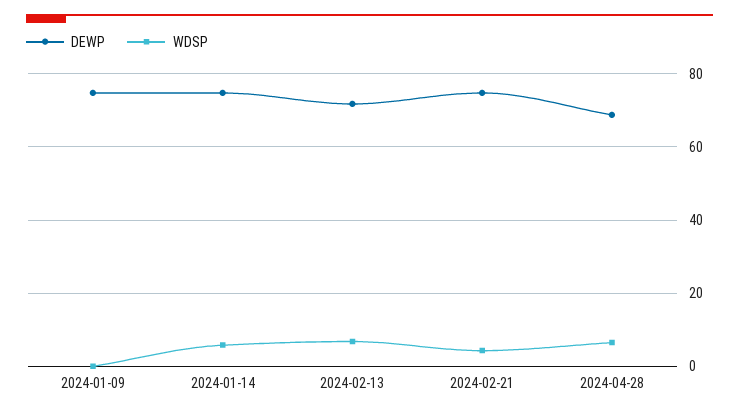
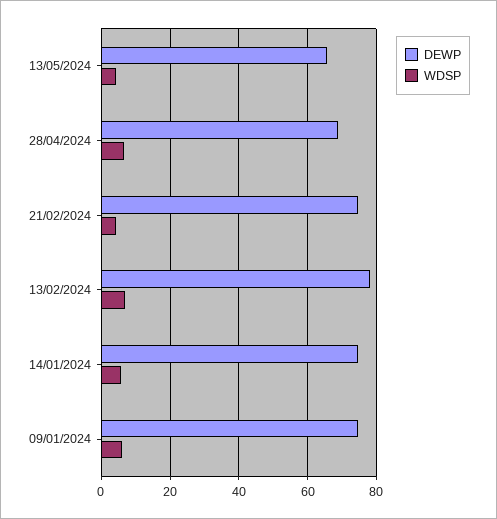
WDSP, 2024-01-09: 0 -> 6
DEWP, 2024-02-13: 72 -> 78
DEWP, 13/05/2024: none -> 66
WDSP, 13/05/2024: none -> 4

